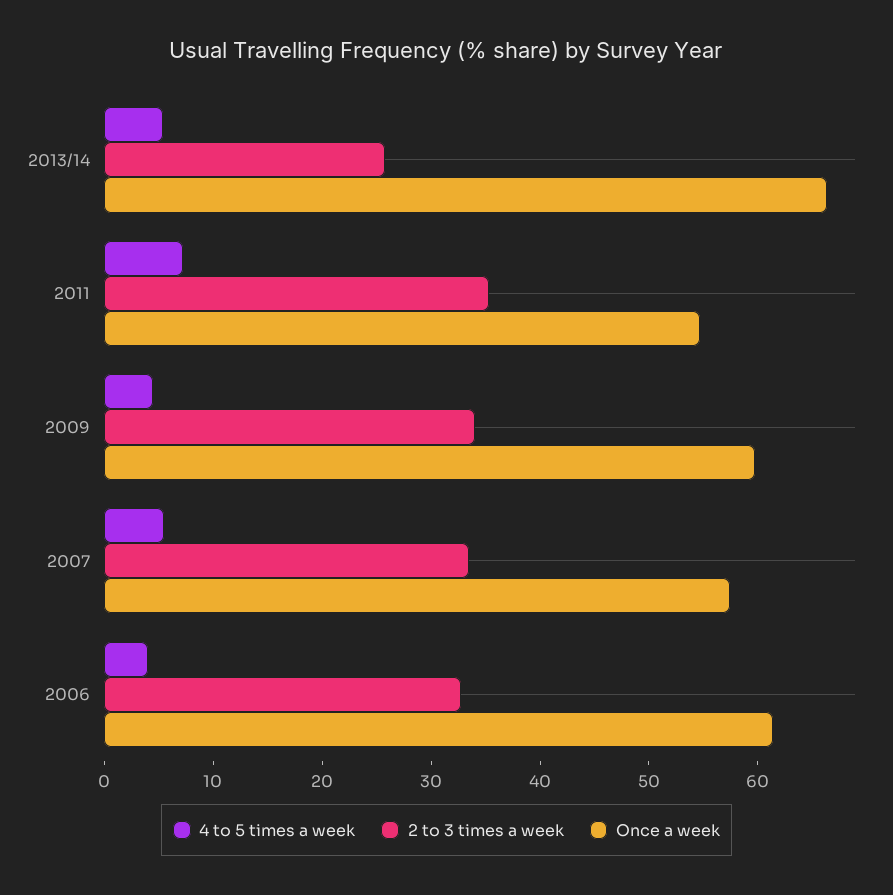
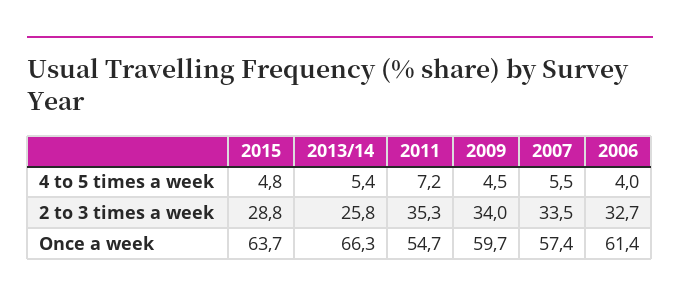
4 to 5 times a week, 2015: none -> 4.8
2 to 3 times a week, 2015: none -> 28.8
Once a week, 2015: none -> 63.7

